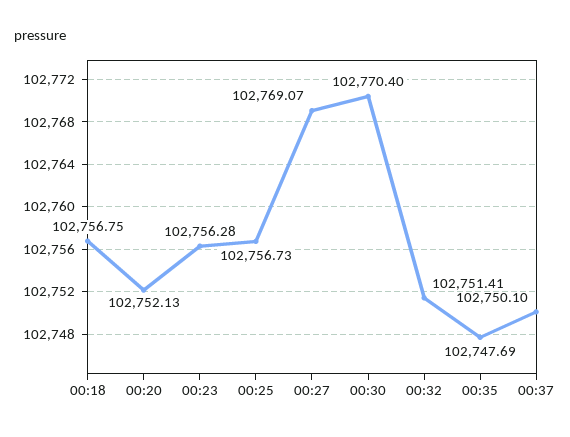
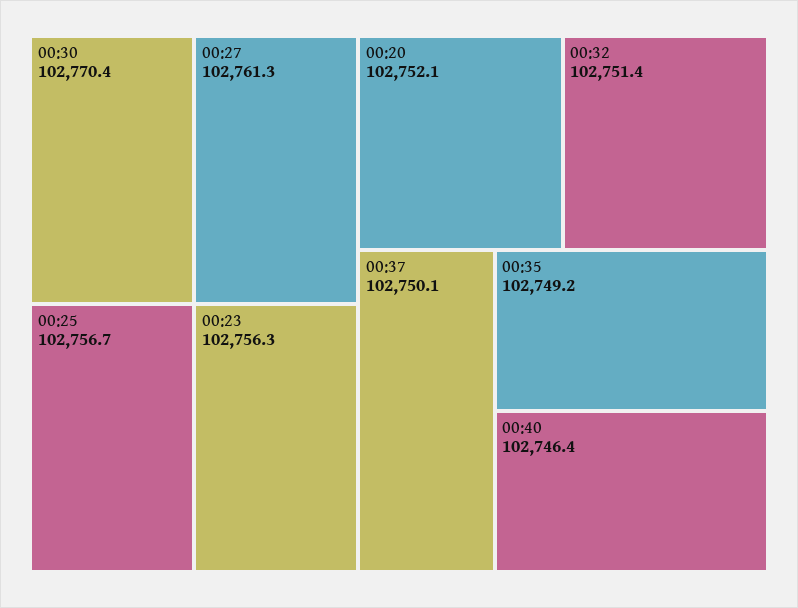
00:18: 102756.75 -> none
00:27: 102769.07 -> 102761.3
00:35: 102747.69 -> 102749.2
00:40: none -> 102746.4

